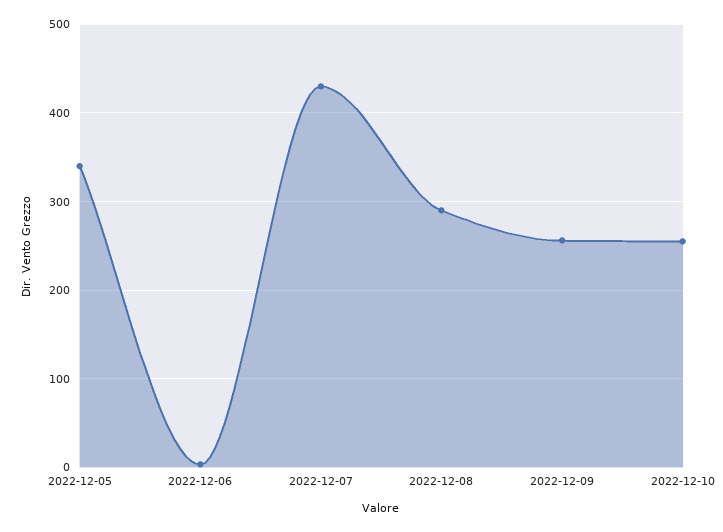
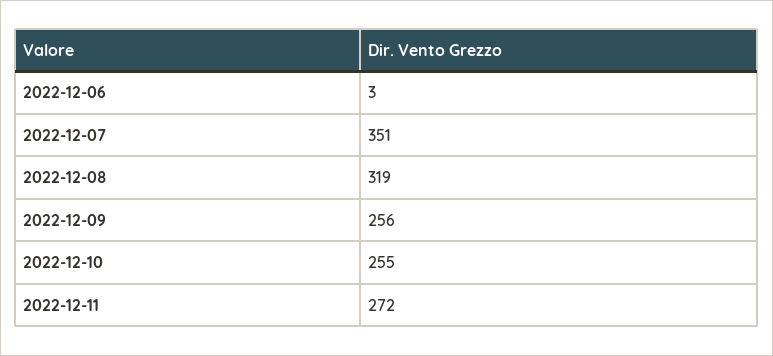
2022-12-05: 340 -> none
2022-12-07: 430 -> 351
2022-12-08: 290 -> 319
2022-12-11: none -> 272

